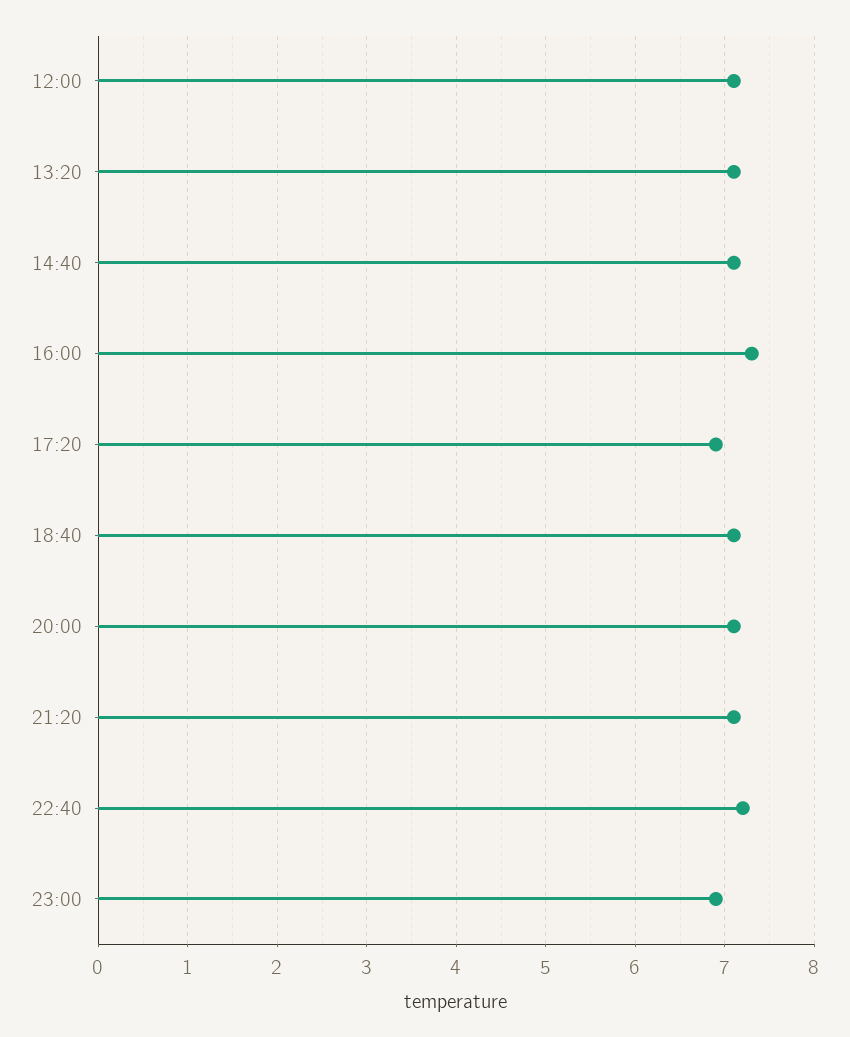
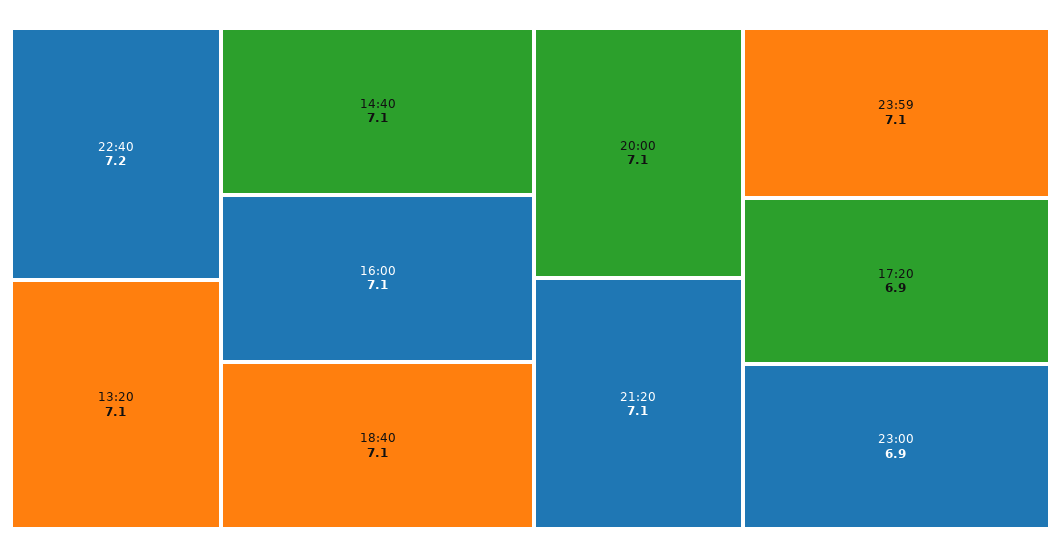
12:00: 7.1 -> none
16:00: 7.3 -> 7.1
23:59: none -> 7.1

